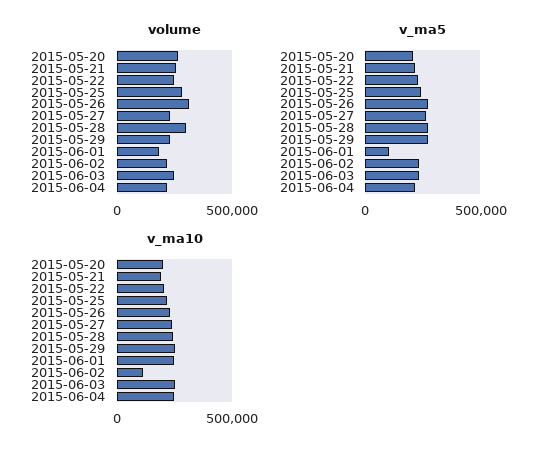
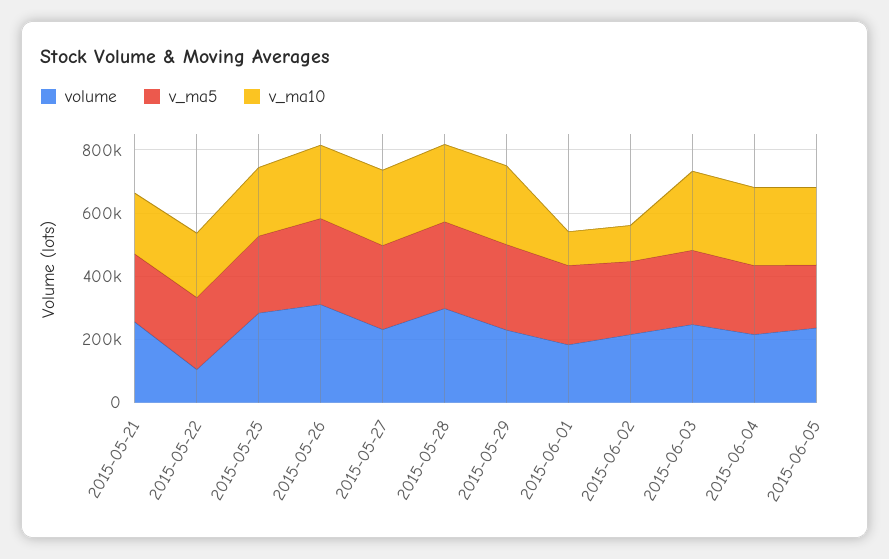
volume, 2015-05-20: 250000 -> none
volume, 2015-05-22: 250000 -> 100000
v_ma5, 2015-05-20: 200000 -> none
v_ma5, 2015-06-01: 100000 -> 250000
v_ma10, 2015-05-20: 200000 -> none
v_ma10, 2015-06-01: 250000 -> 100000
volume, 2015-06-05: none -> 250000
v_ma5, 2015-06-05: none -> 200000
v_ma10, 2015-06-05: none -> 250000

